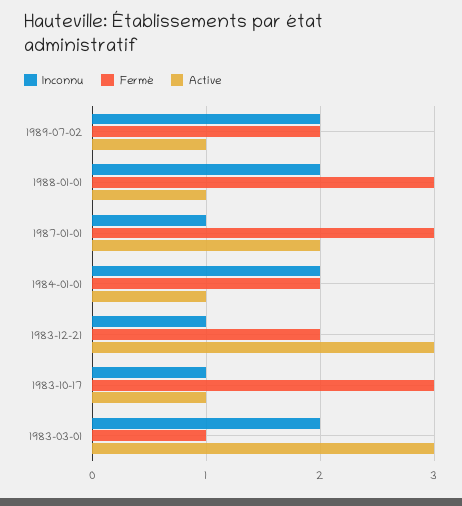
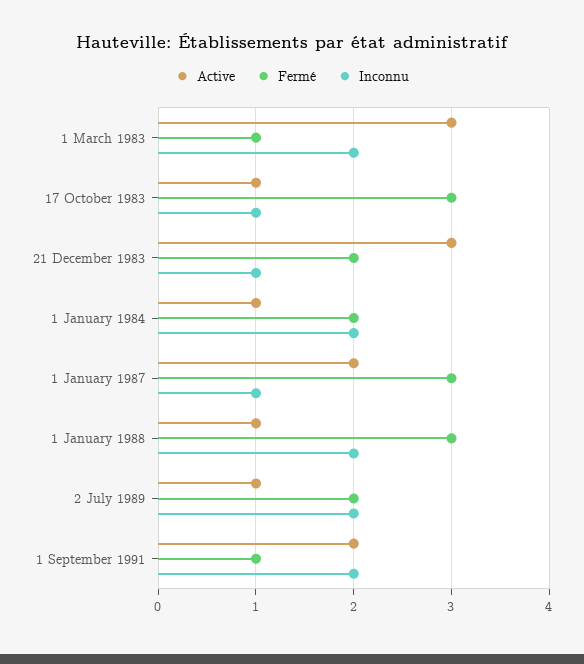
Active, 1 September 1991: none -> 2
Fermé, 1 September 1991: none -> 1
Inconnu, 1 September 1991: none -> 2

